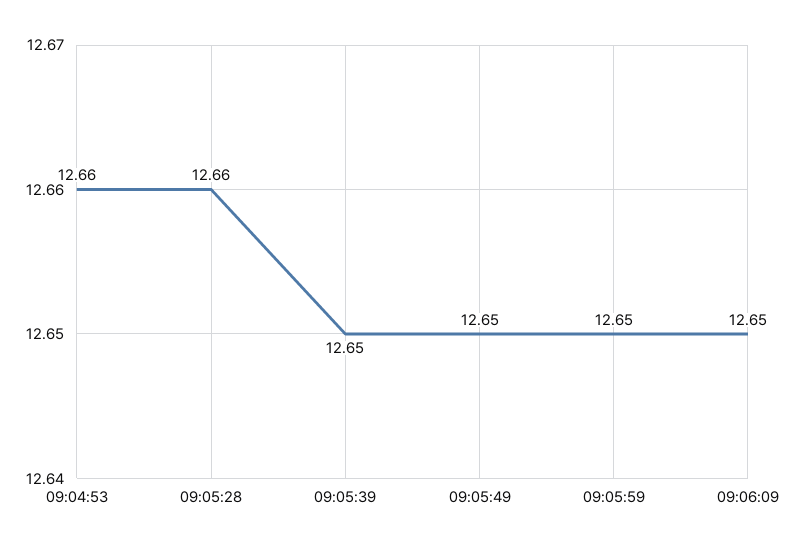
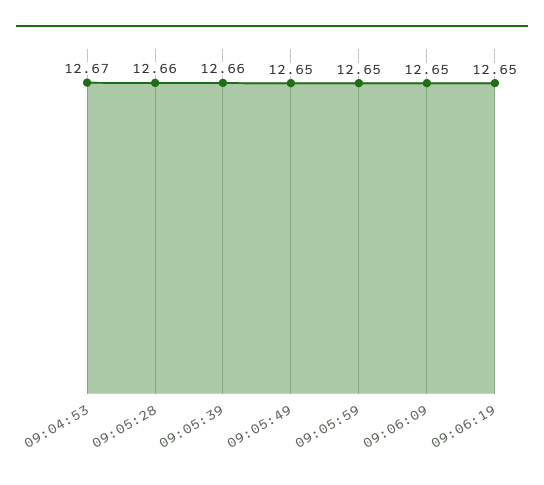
09:04:53: 12.66 -> 12.67
09:05:39: 12.65 -> 12.66
09:06:19: none -> 12.65

